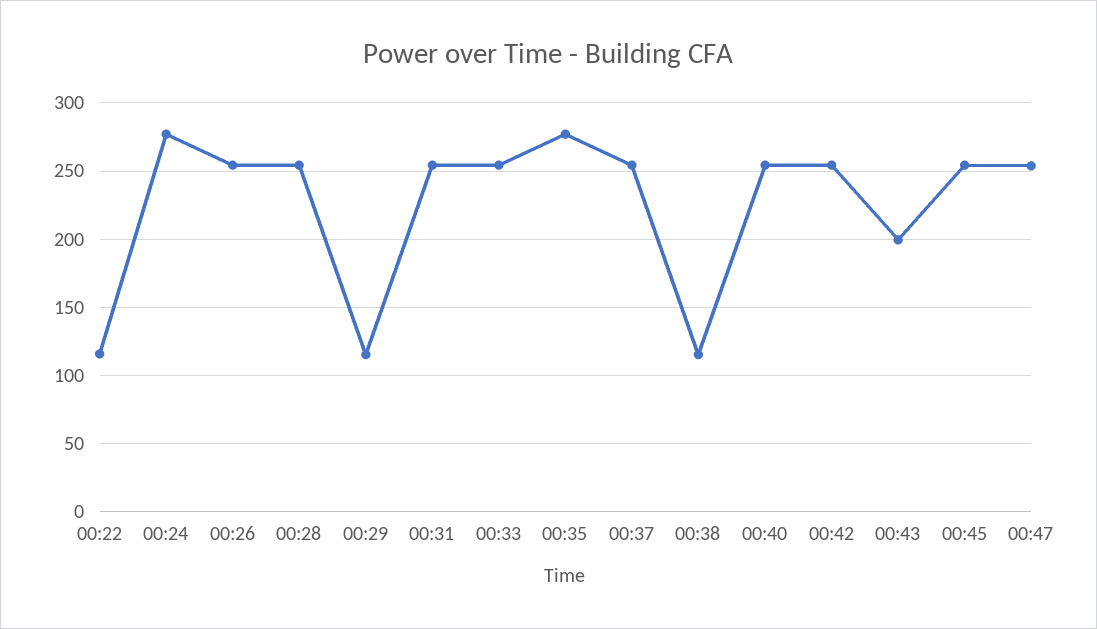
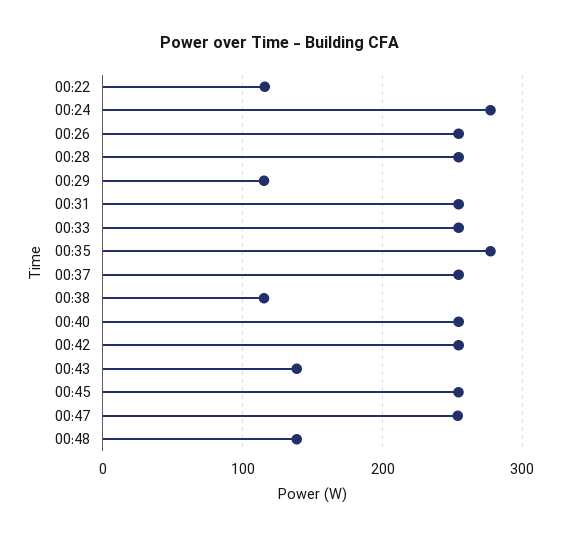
00:43: 200 -> 140
00:48: none -> 140

